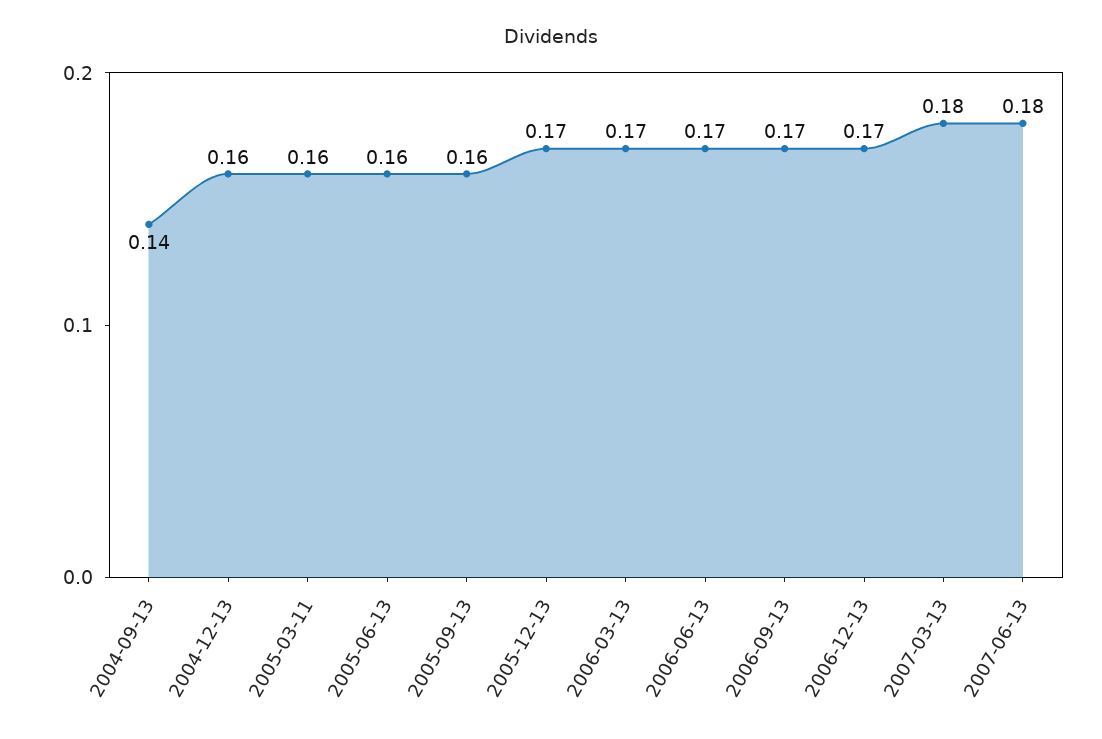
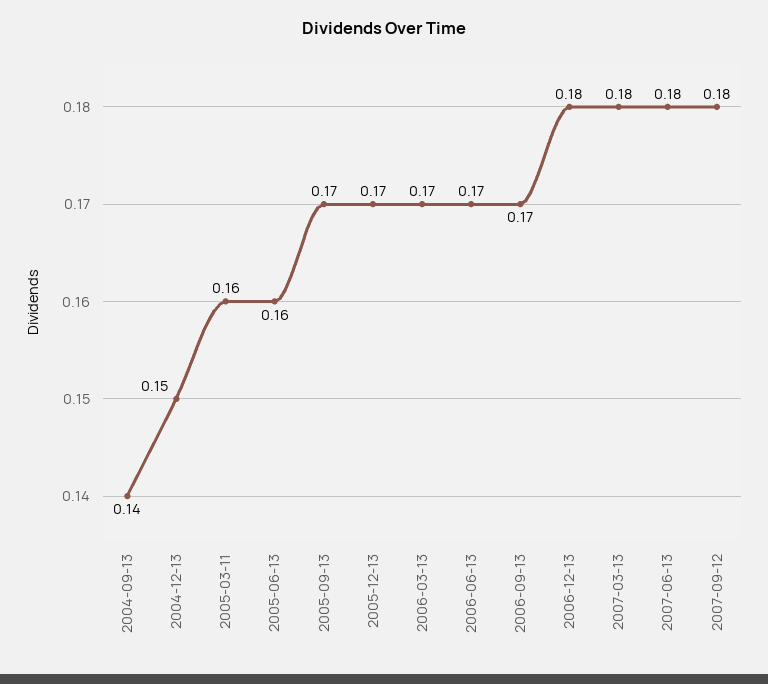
2004-12-13: 0.16 -> 0.15
2005-09-13: 0.16 -> 0.17
2006-12-13: 0.17 -> 0.18
2007-09-12: none -> 0.18

